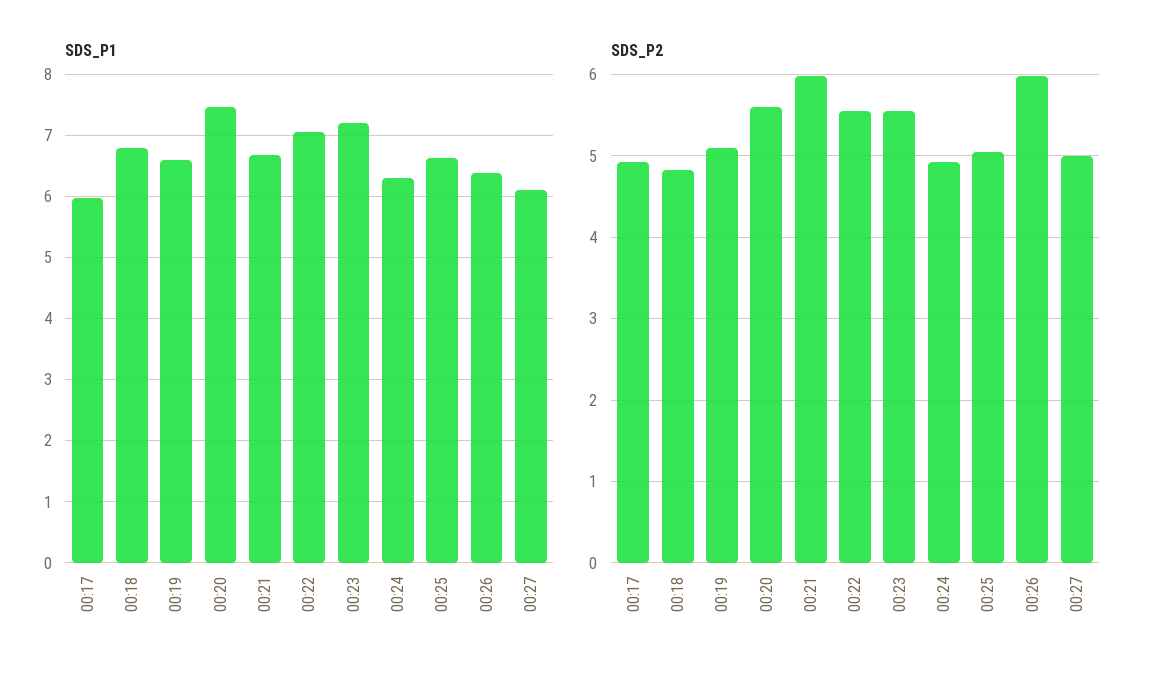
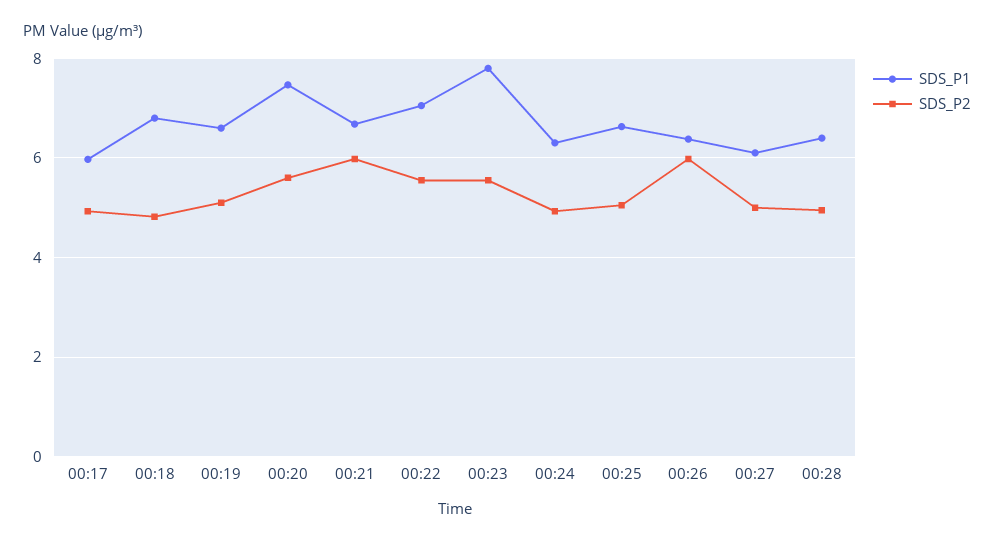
SDS_P1, 00:23: 7.2 -> 7.8
SDS_P1, 00:28: none -> 6.4
SDS_P2, 00:28: none -> 5

